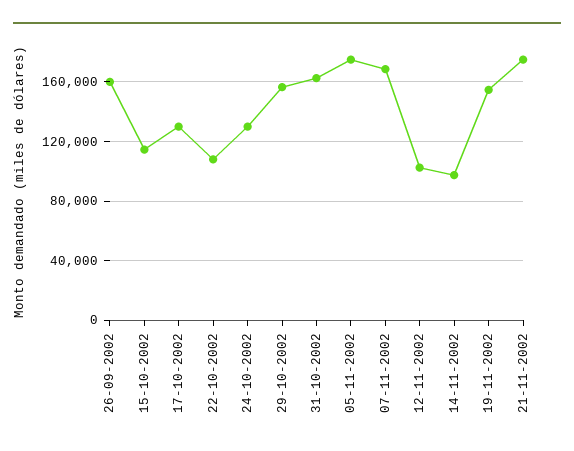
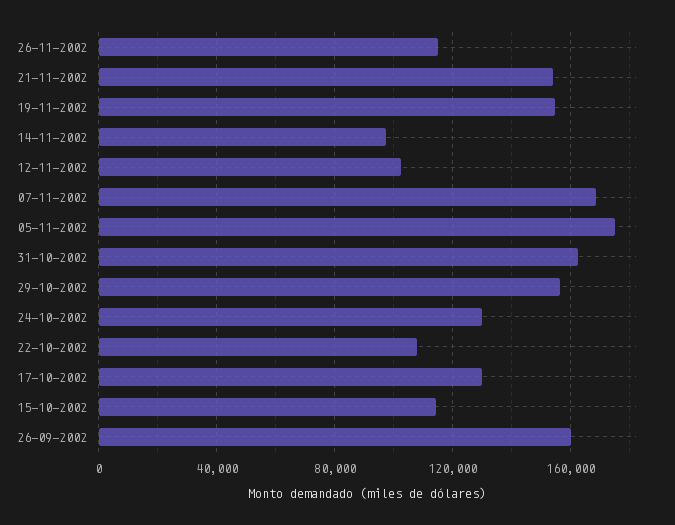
21-11-2002: 175000 -> 155000
26-11-2002: none -> 115000

